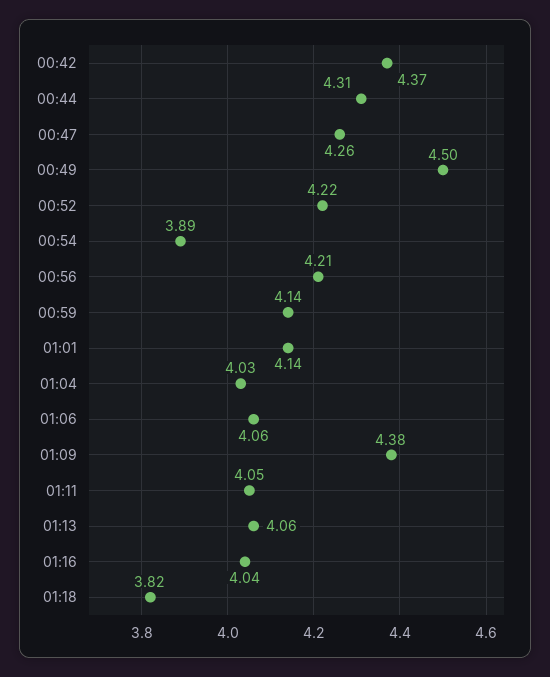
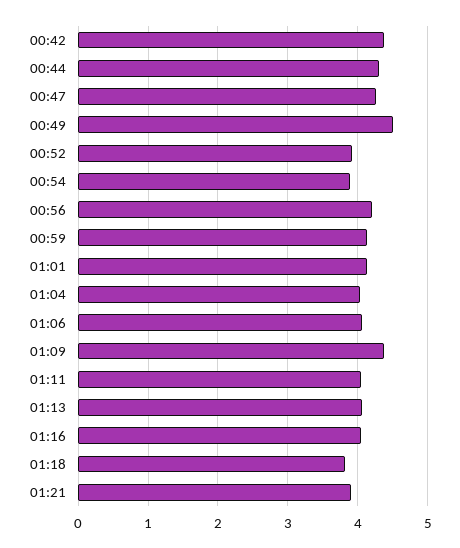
00:52: 4.22 -> 3.9
01:21: none -> 3.9

